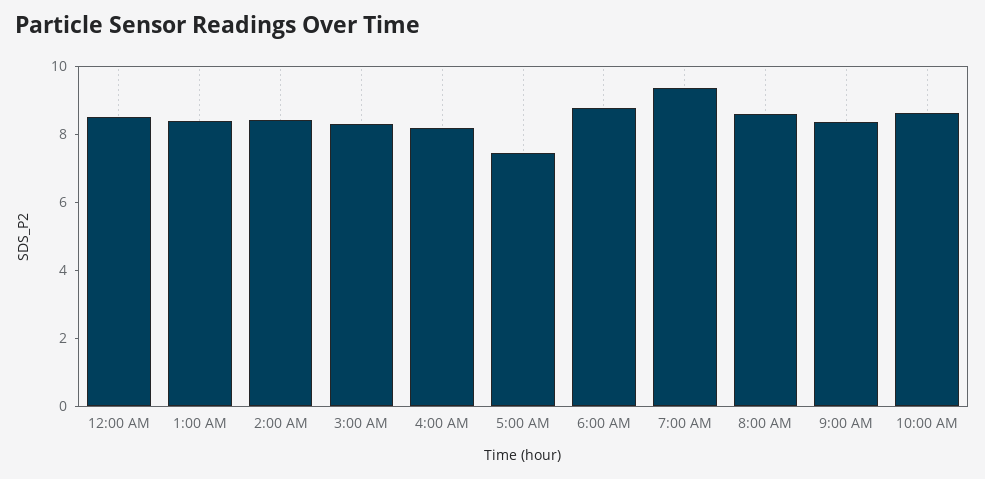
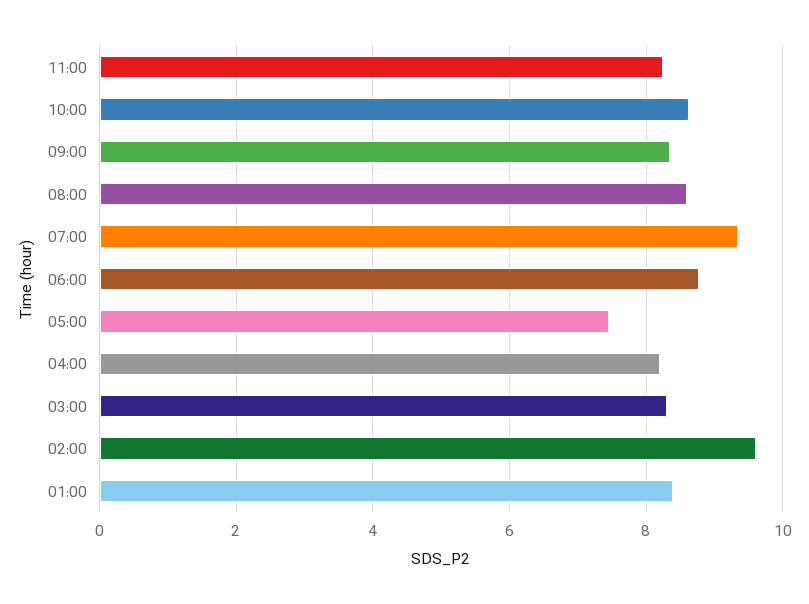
12:00 AM: 8.5 -> none
2:00 AM: 8.5 -> 9.6
11:00: none -> 8.2

